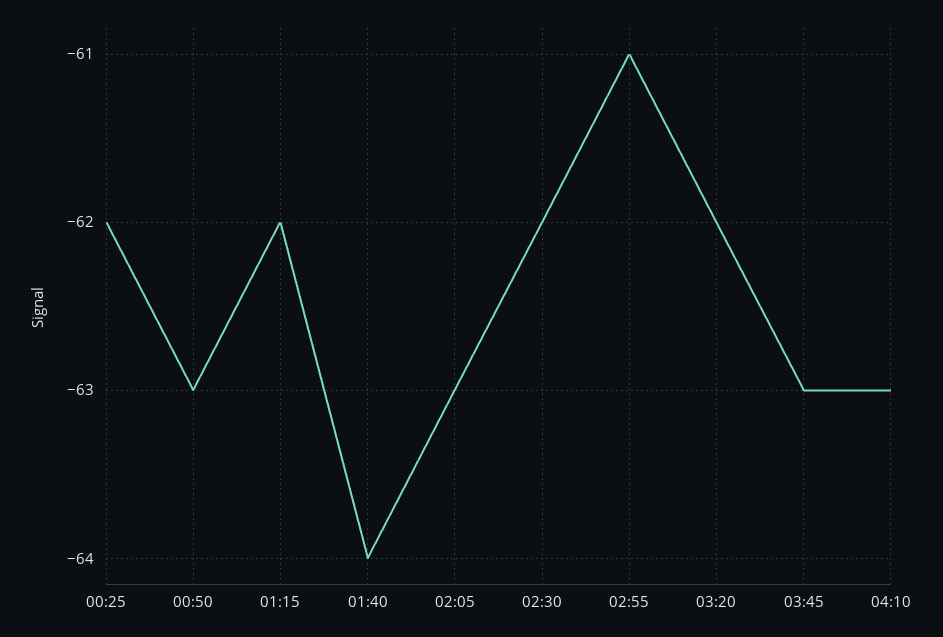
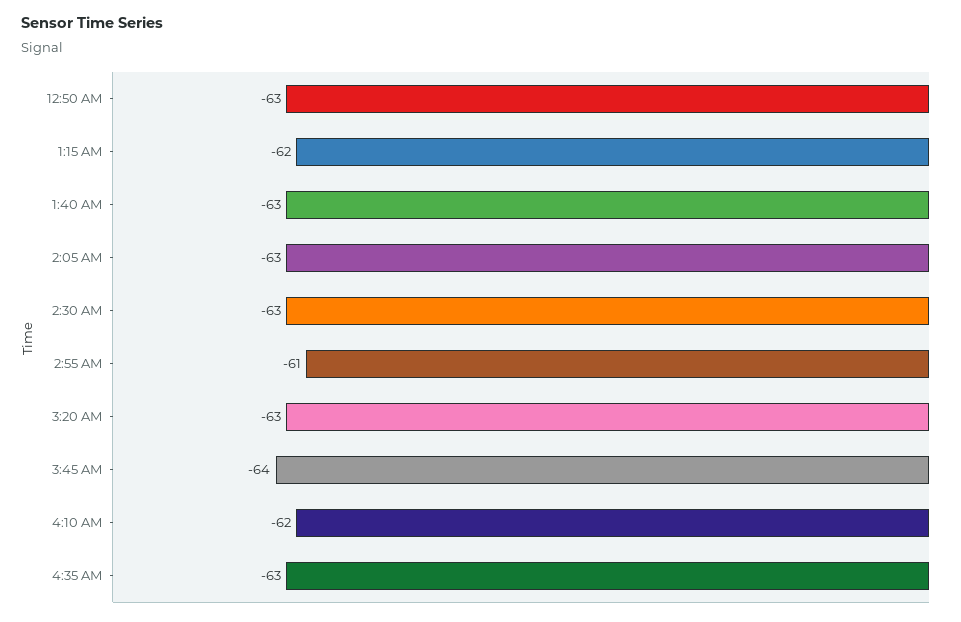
00:25: -62 -> none
01:40: -64 -> -63
02:30: -62 -> -63
03:20: -62 -> -63
03:45: -63 -> -64
04:10: -63 -> -62
4:35 AM: none -> -63

